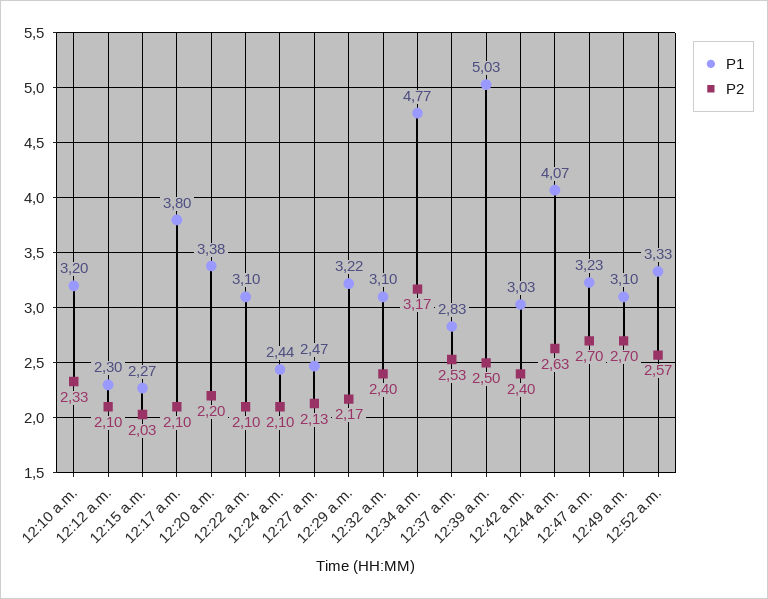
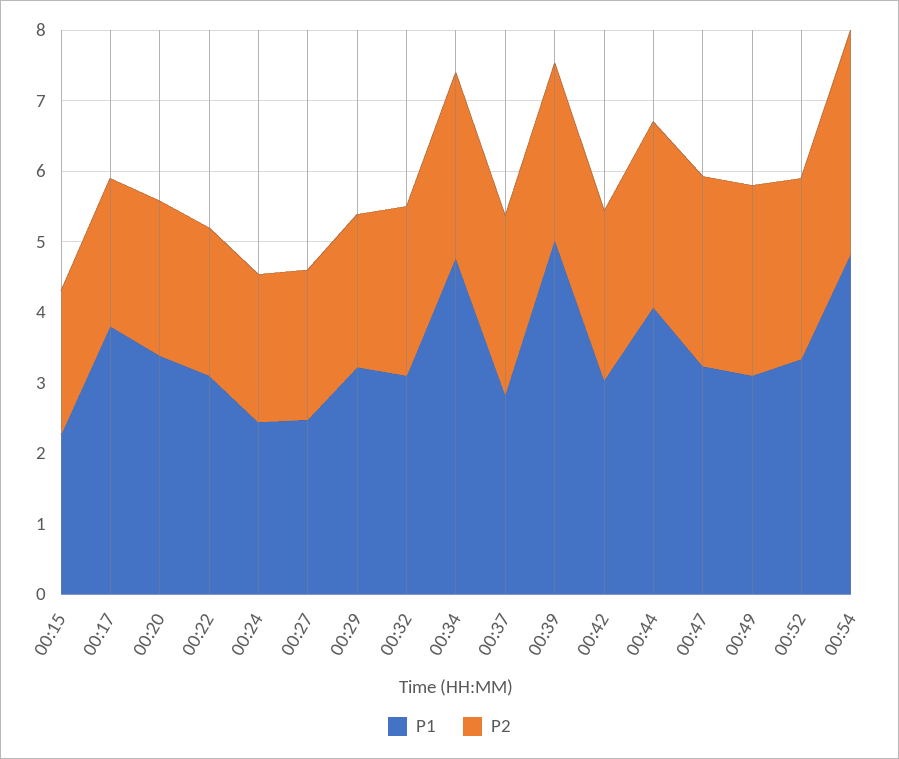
P1, 12:10 a.m.: 3.2 -> none
P2, 12:10 a.m.: 2.33 -> none
P1, 12:12 a.m.: 2.3 -> none
P2, 12:12 a.m.: 2.1 -> none
P2, 12:34 a.m.: 3.17 -> 2.6
P1, 00:54: none -> 4.8
P2, 00:54: none -> 3.2

